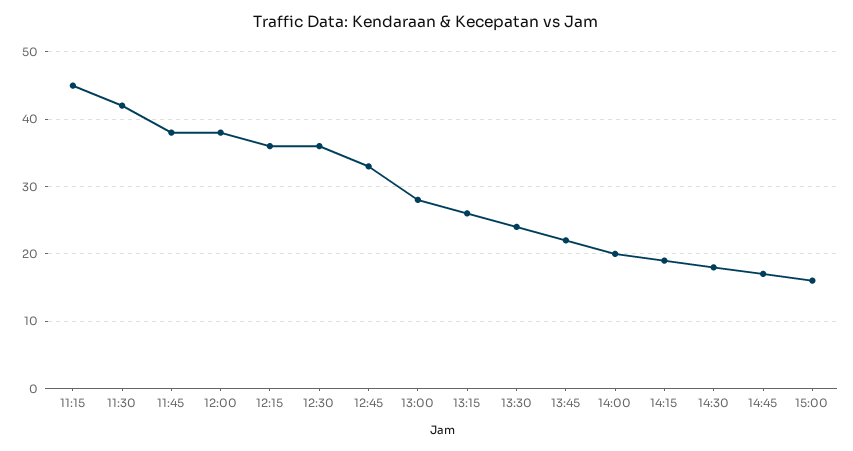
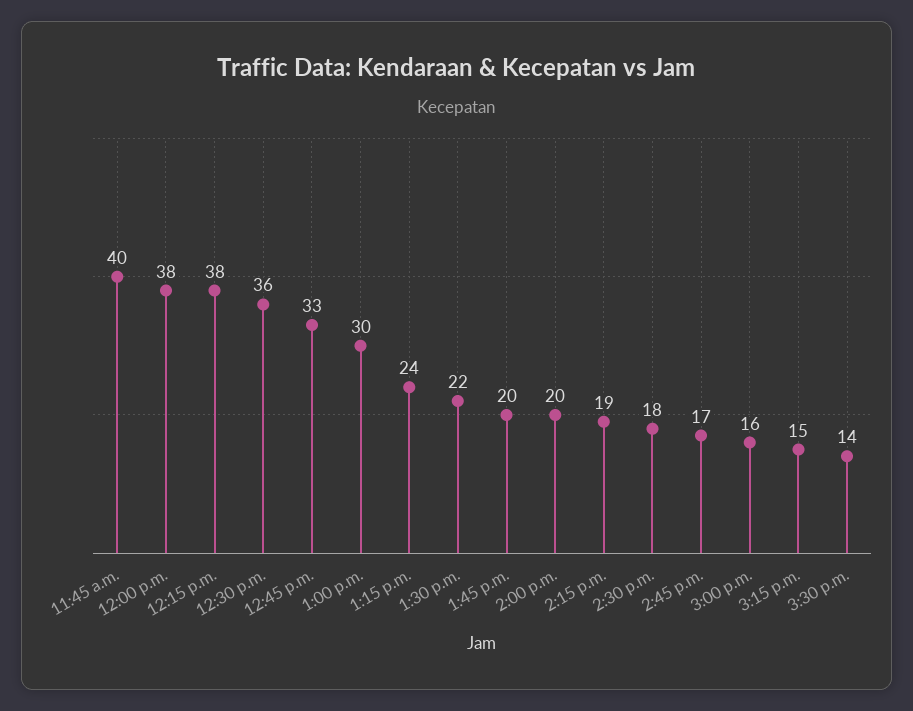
11:15: 45 -> none
11:30: 42 -> none
11:45: 38 -> 40
12:15: 36 -> 38
13:00: 28 -> 30
13:15: 26 -> 24
13:30: 24 -> 22
13:45: 22 -> 20
3:15 p.m.: none -> 15
3:30 p.m.: none -> 14

